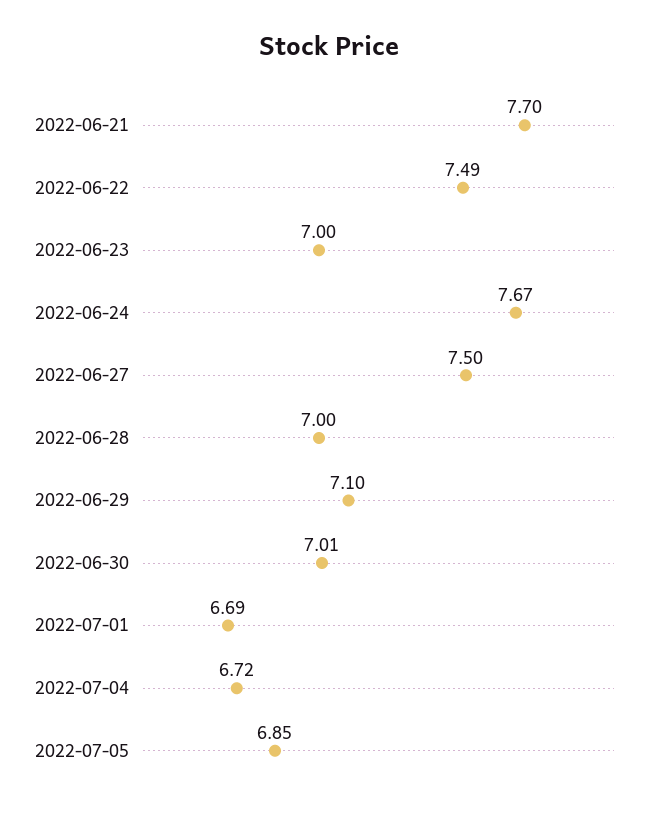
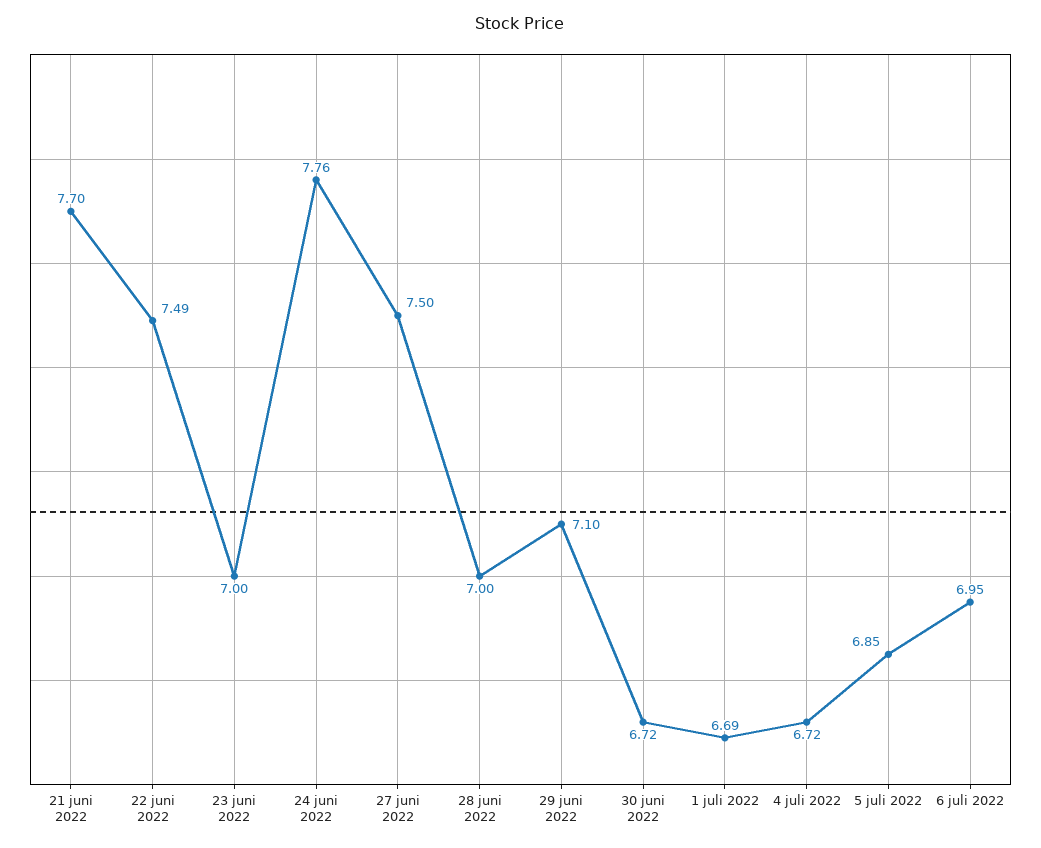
2022-06-24: 7.67 -> 7.76
2022-06-30: 7.01 -> 6.72
6 juli 2022: none -> 6.95

